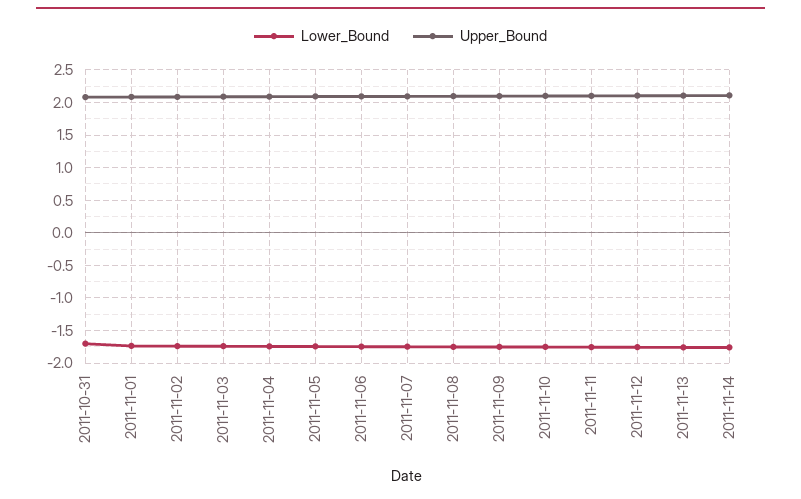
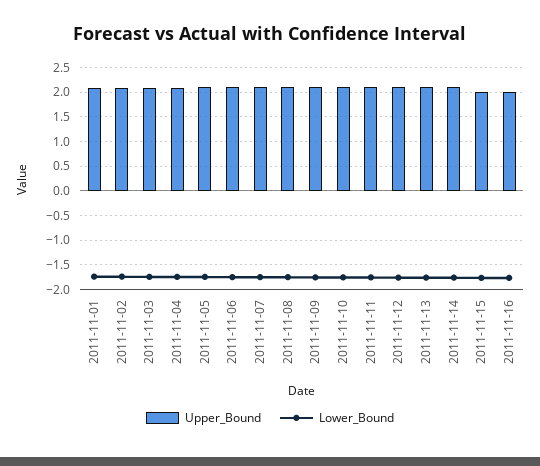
Lower_Bound, 2011-10-31: -1.7 -> none
Upper_Bound, 2011-10-31: 2.1 -> none
Upper_Bound, 2011-11-15: none -> 2
Lower_Bound, 2011-11-15: none -> -1.75
Upper_Bound, 2011-11-16: none -> 2
Lower_Bound, 2011-11-16: none -> -1.75

